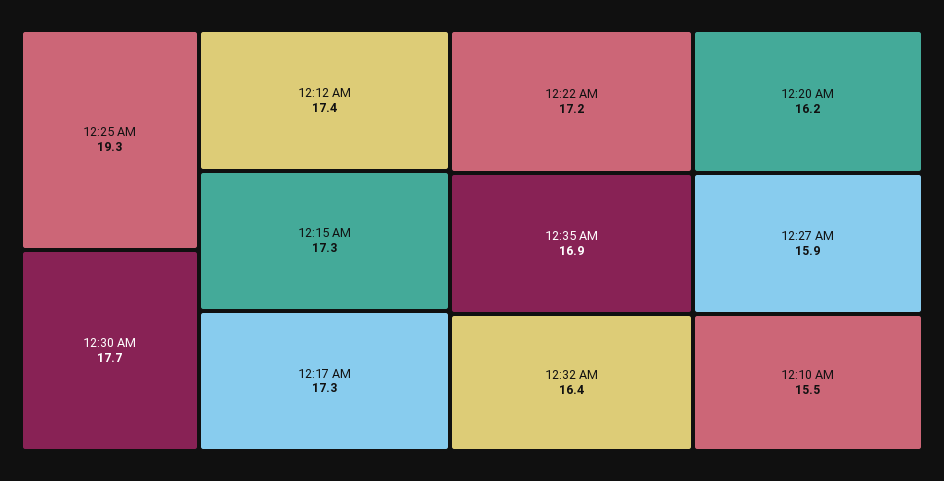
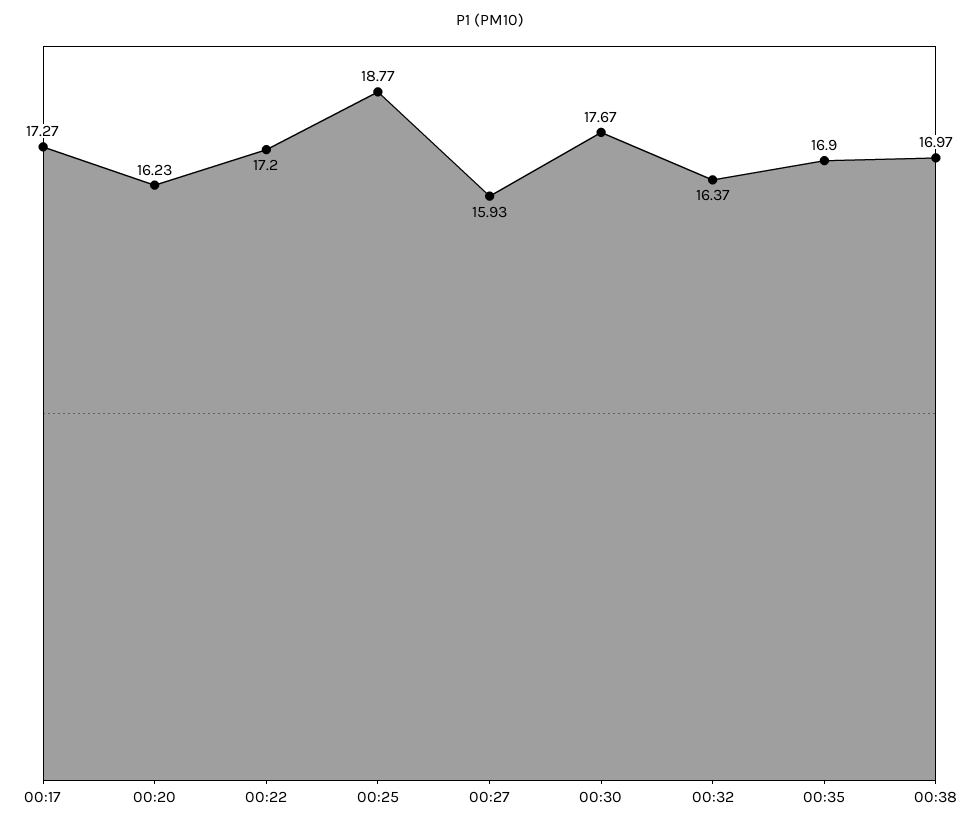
12:25 AM: 19.3 -> 18.77
12:12 AM: 17.4 -> none
12:15 AM: 17.3 -> none
12:10 AM: 15.5 -> none
00:38: none -> 16.97

